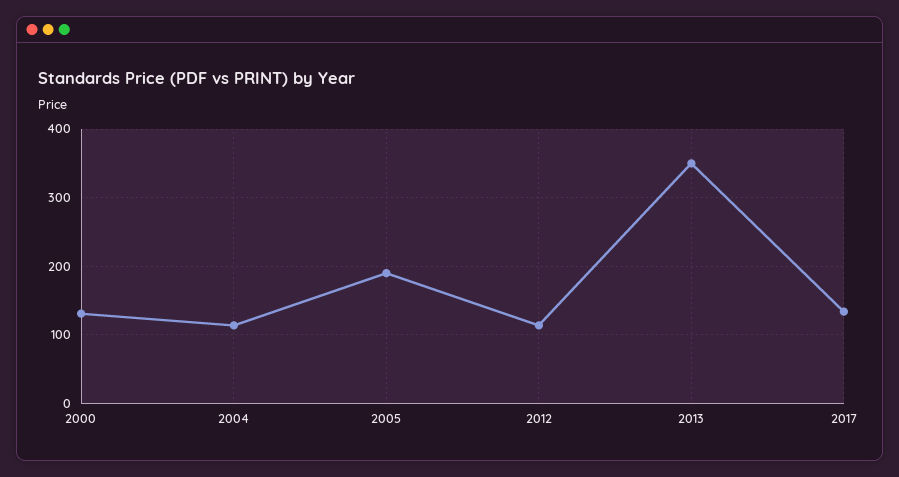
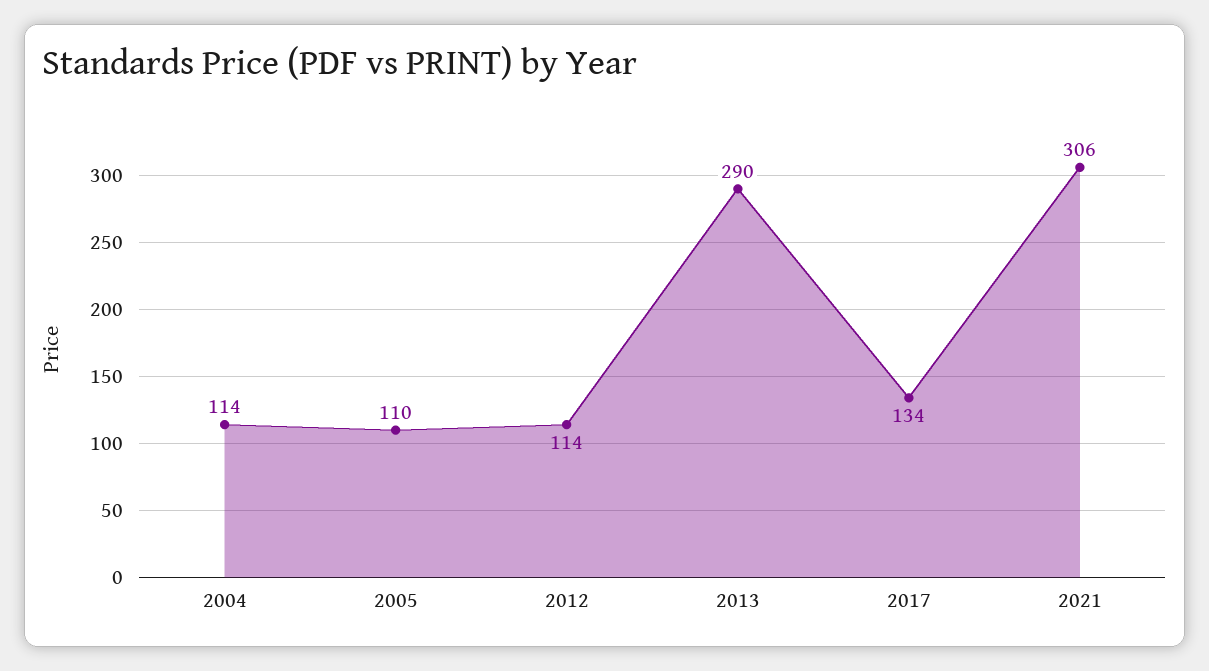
2000: 130 -> none
2005: 190 -> 110
2013: 350 -> 290
2021: none -> 306

